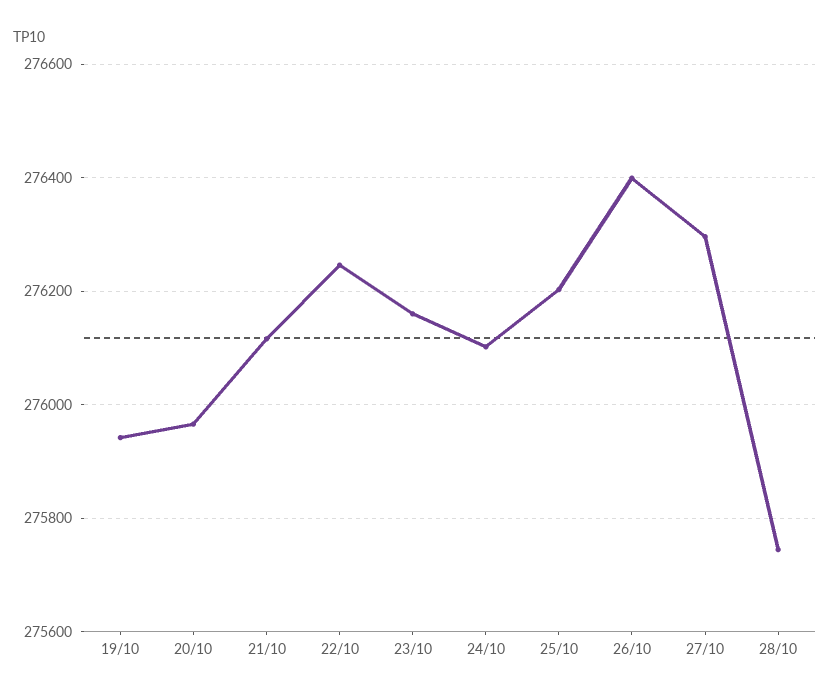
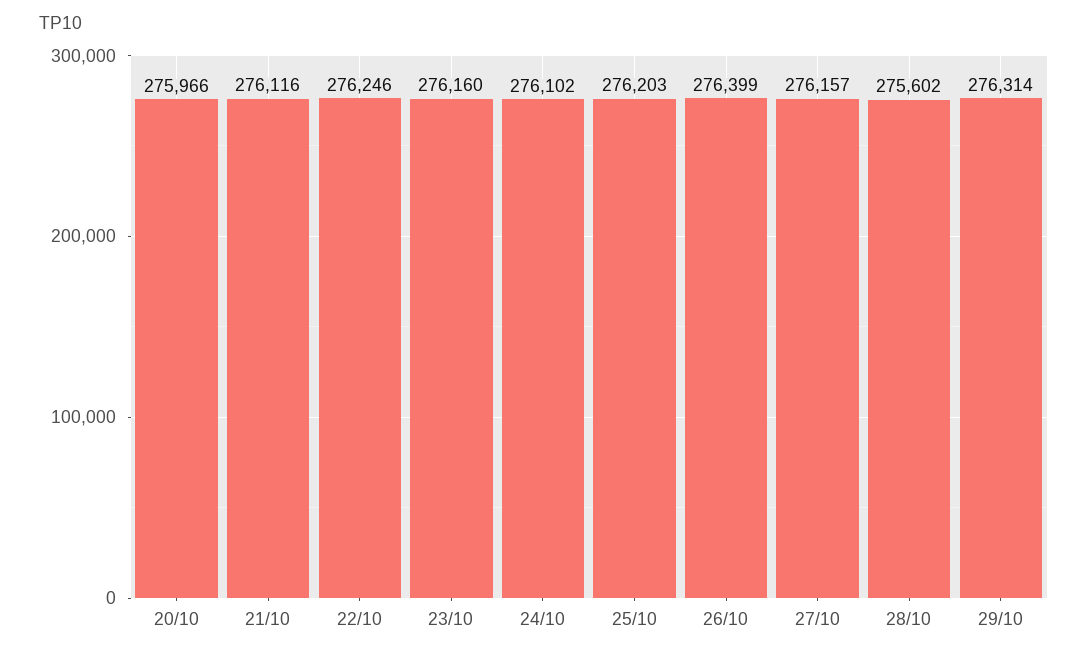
19/10: 275940 -> none
27/10: 276300 -> 276157
28/10: 275740 -> 275602
29/10: none -> 276314

